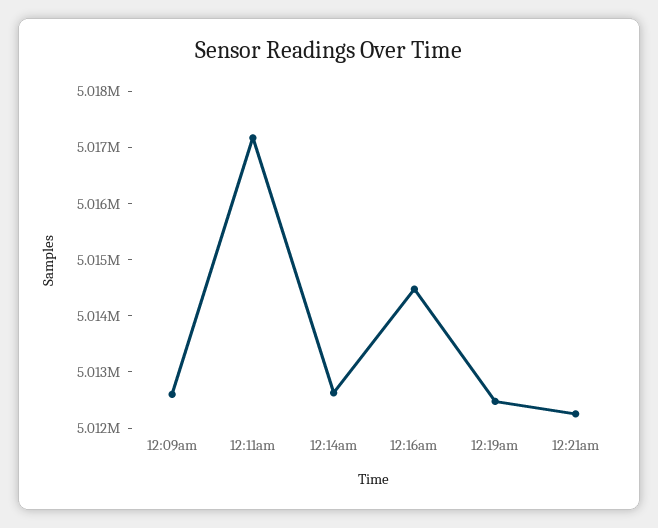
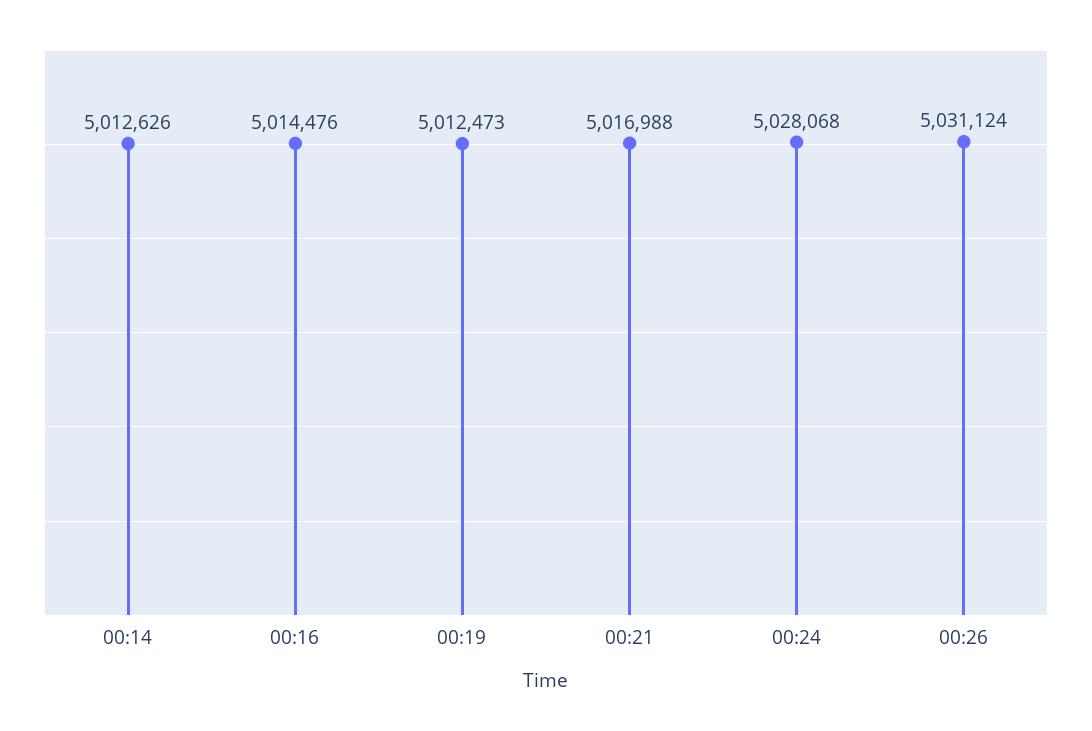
12:09am: 5012600 -> none
12:11am: 5017200 -> none
12:21am: 5012200 -> 5016988
00:24: none -> 5028068
00:26: none -> 5031124

